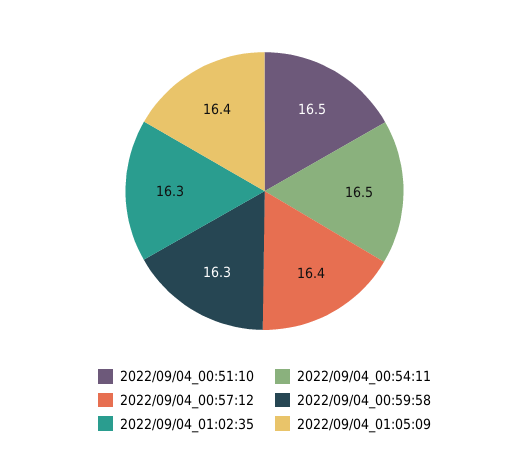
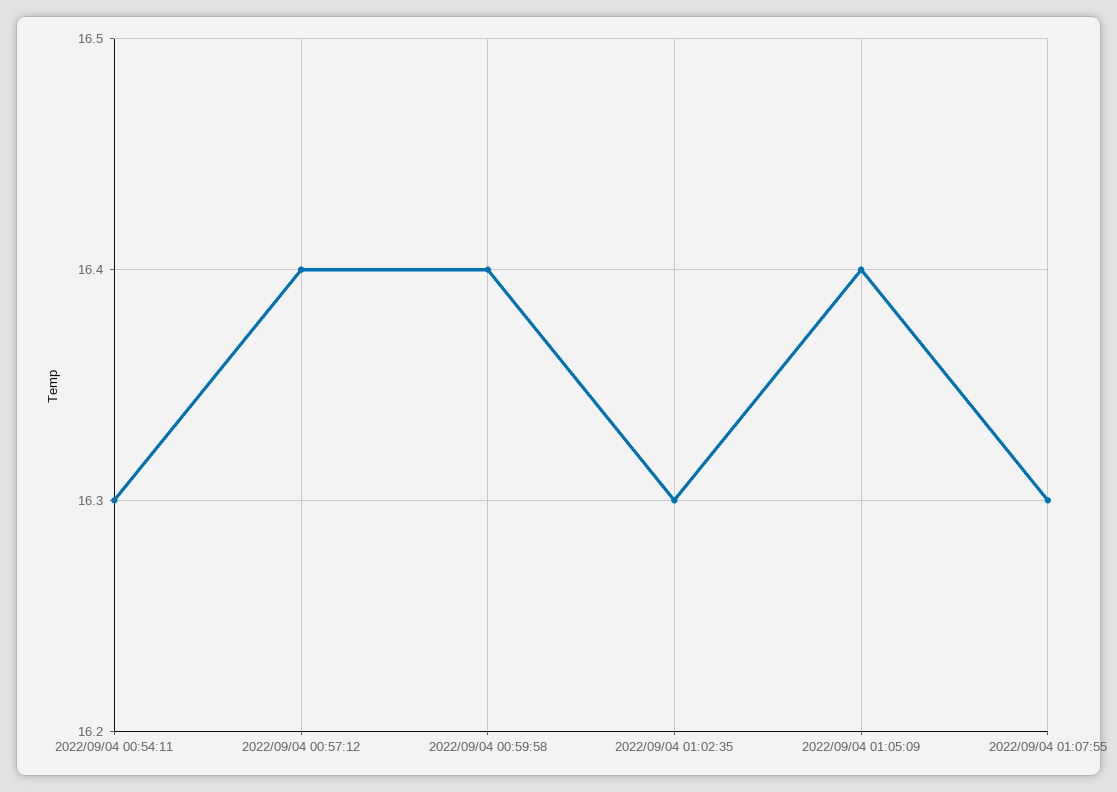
2022/09/04_00:51:10: 16.5 -> none
2022/09/04_00:54:11: 16.5 -> 16.3
2022/09/04_00:59:58: 16.3 -> 16.4
2022/09/04 01:07:55: none -> 16.3

